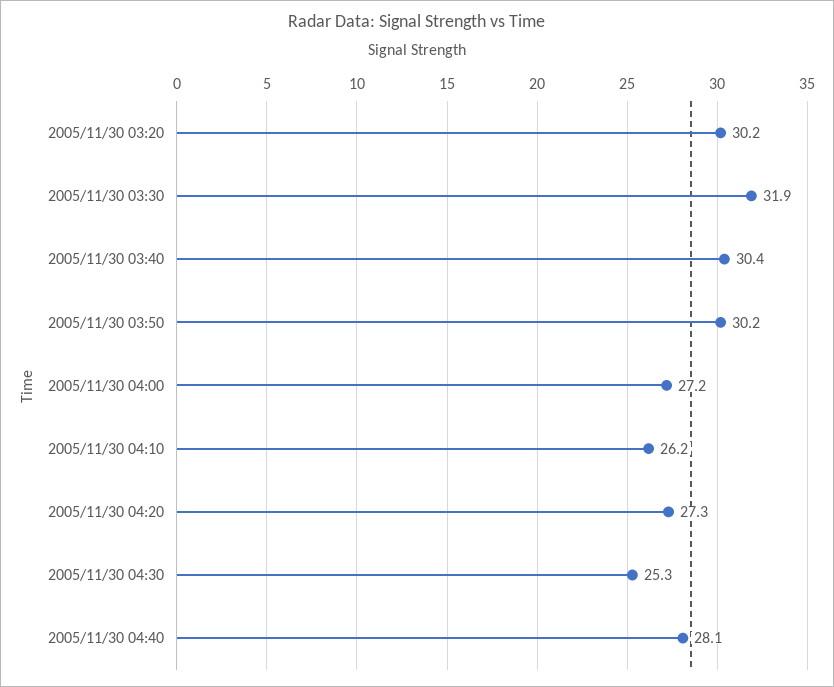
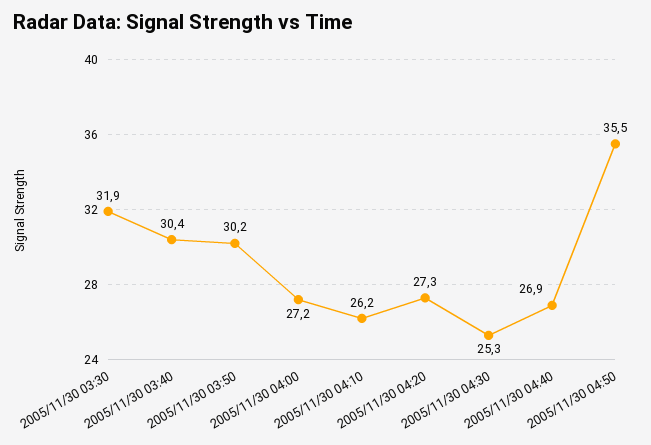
2005/11/30 03:20: 30.2 -> none
2005/11/30 04:40: 28.1 -> 26.9
2005/11/30 04:50: none -> 35.5

